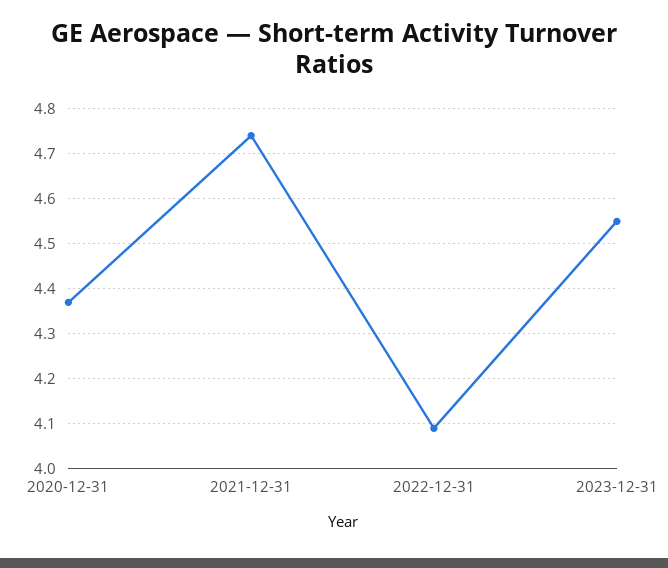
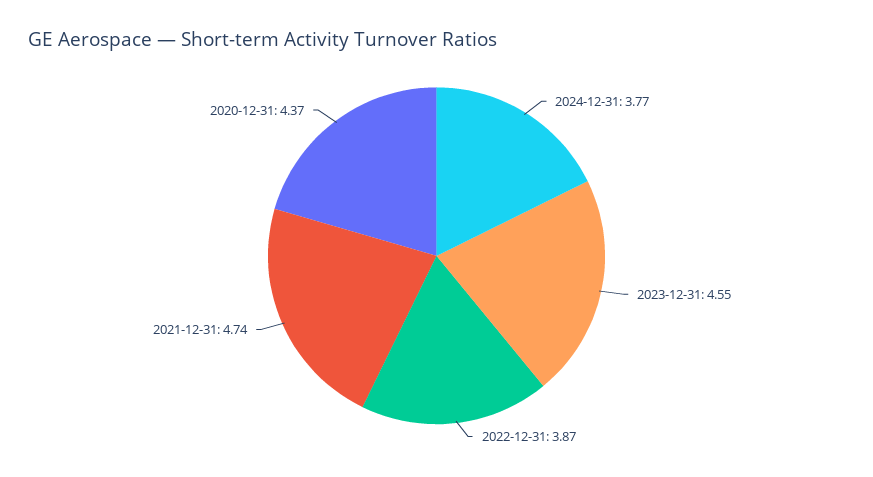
2022-12-31: 4.1 -> 3.87
2024-12-31: none -> 3.77

